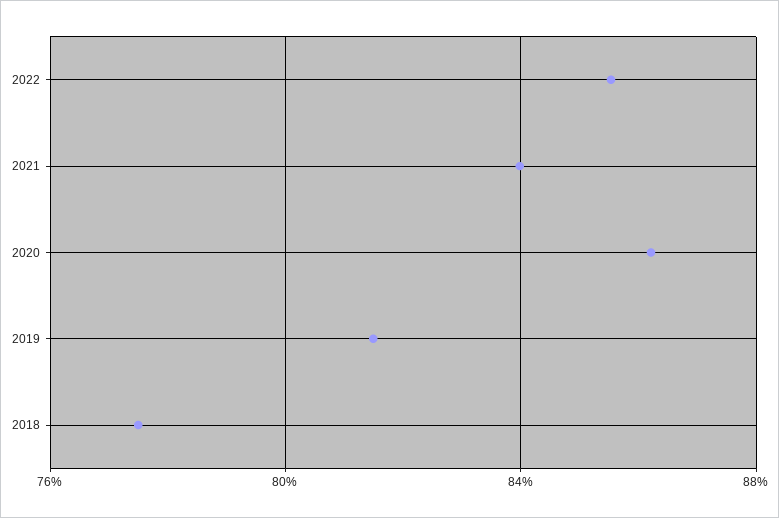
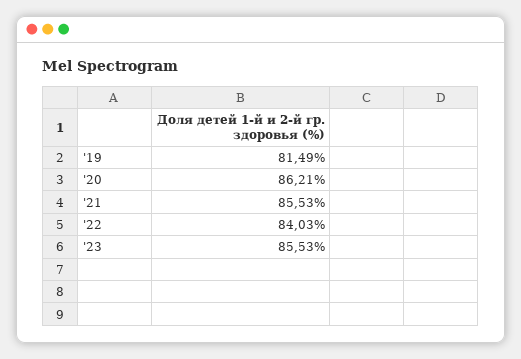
2022: 85.5 -> 84.03
2021: 84 -> 85.53
2018: 77.5 -> none
'23: none -> 85.53

